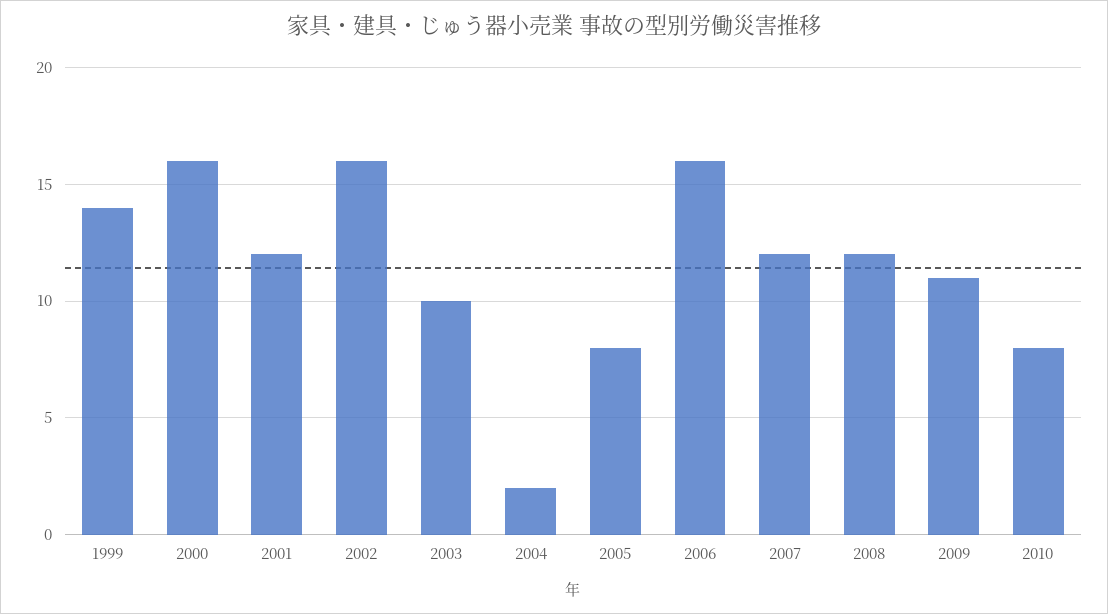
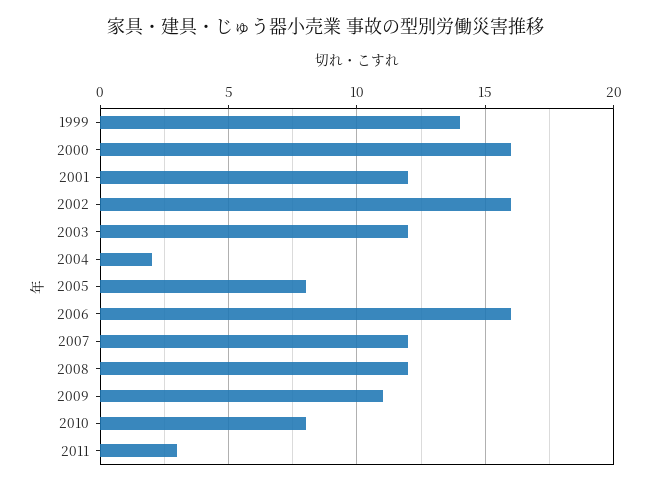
2003: 10 -> 12
2011: none -> 3

